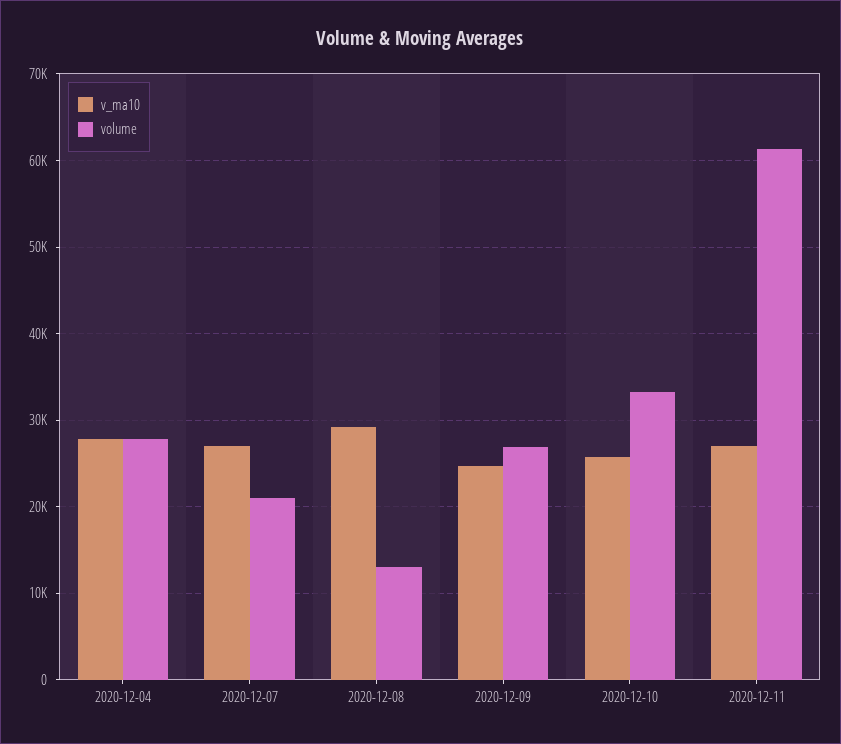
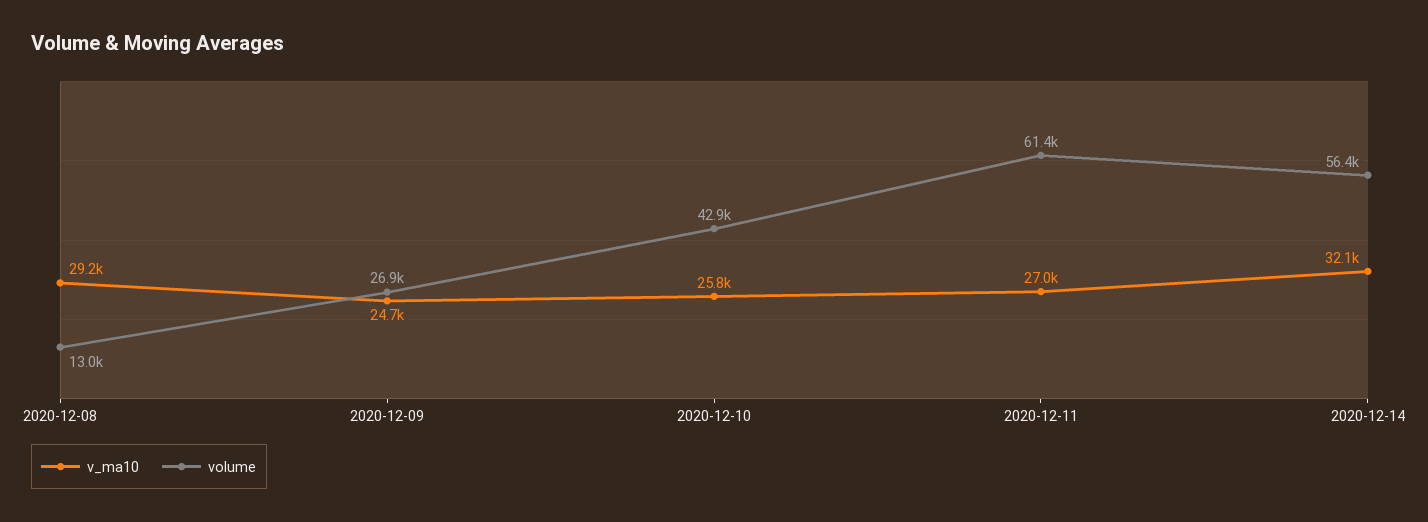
v_ma10, 2020-12-04: 28000 -> none
volume, 2020-12-04: 28000 -> none
v_ma10, 2020-12-07: 27000 -> none
volume, 2020-12-07: 21000 -> none
volume, 2020-12-10: 33000 -> 42900
v_ma10, 2020-12-14: none -> 32100
volume, 2020-12-14: none -> 56400

